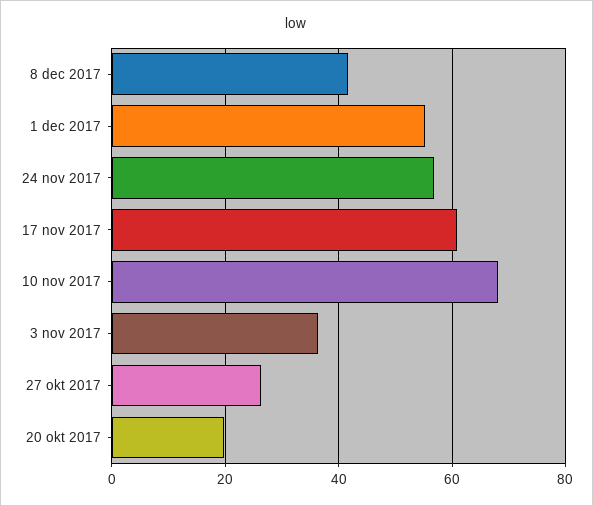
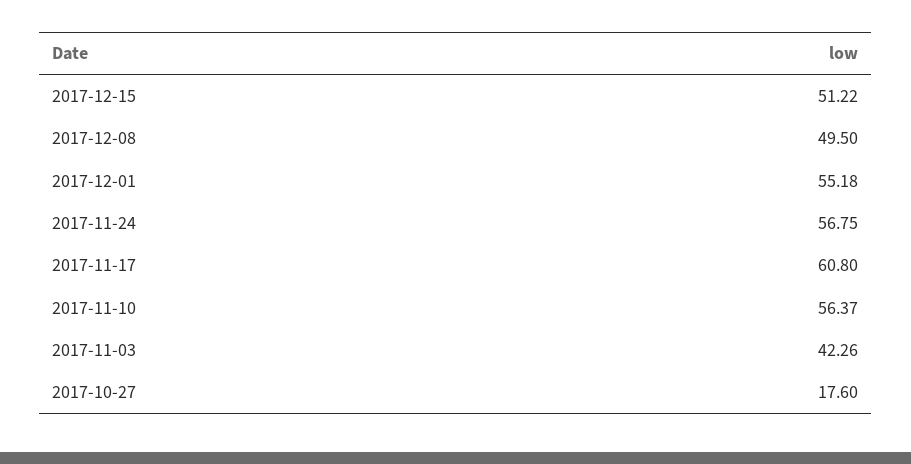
8 dec 2017: 42 -> 49.5
10 nov 2017: 68 -> 56.37
3 nov 2017: 36 -> 42.26
27 okt 2017: 26 -> 17.6
20 okt 2017: 20 -> none
2017-12-15: none -> 51.22

